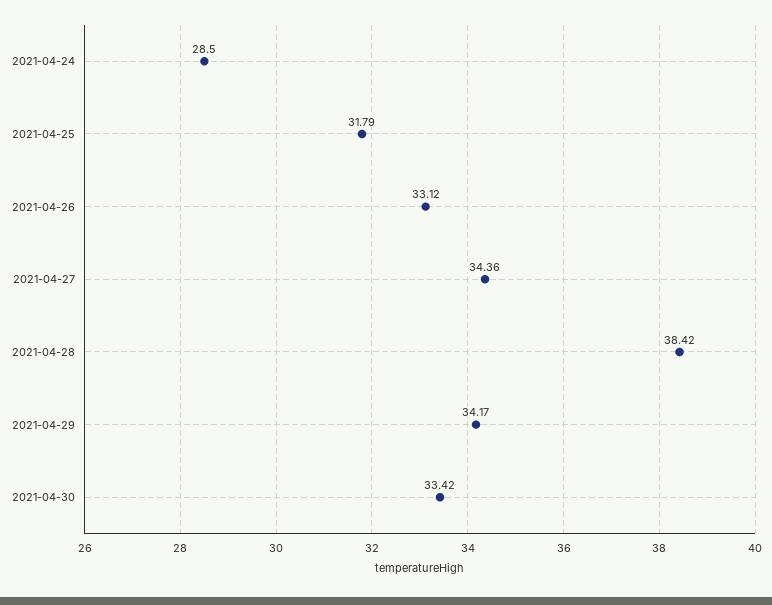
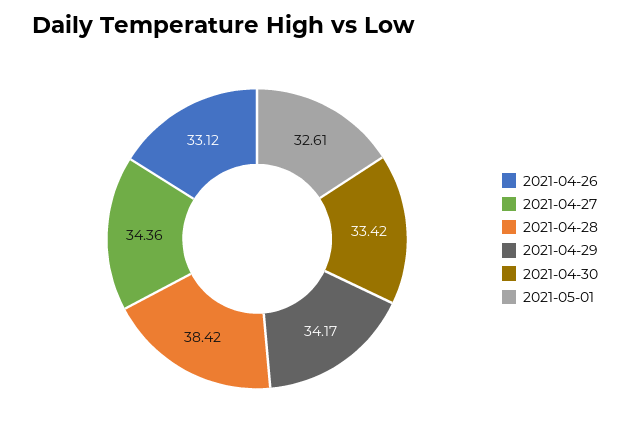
2021-04-24: 28.5 -> none
2021-04-25: 31.79 -> none
2021-05-01: none -> 32.61

